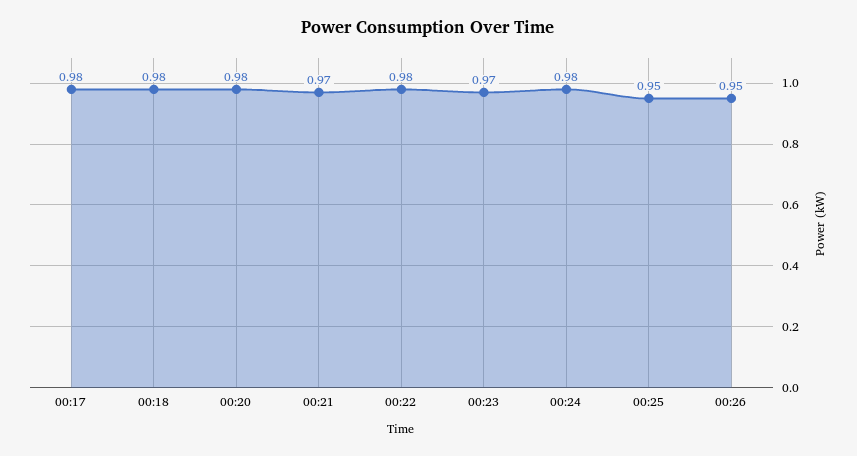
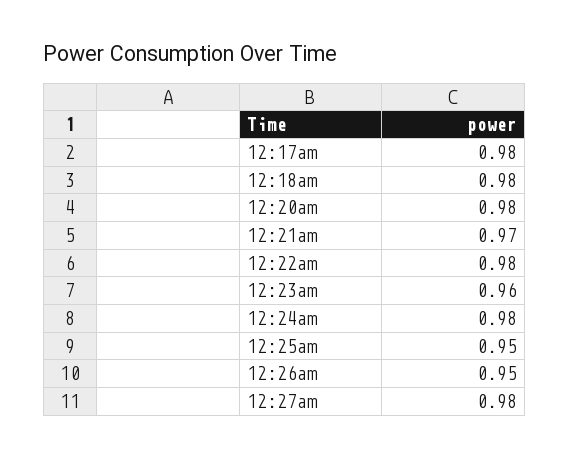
00:23: 0.97 -> 0.96
12:27am: none -> 0.98

